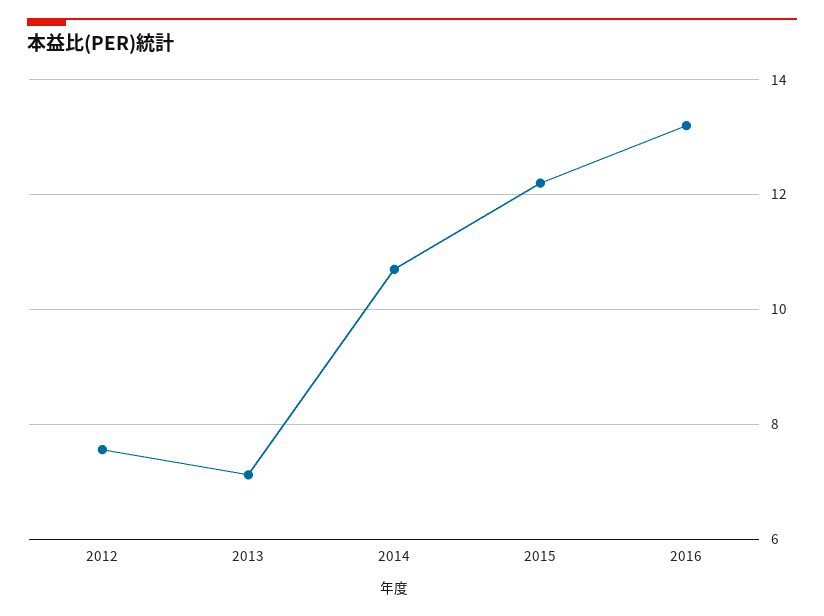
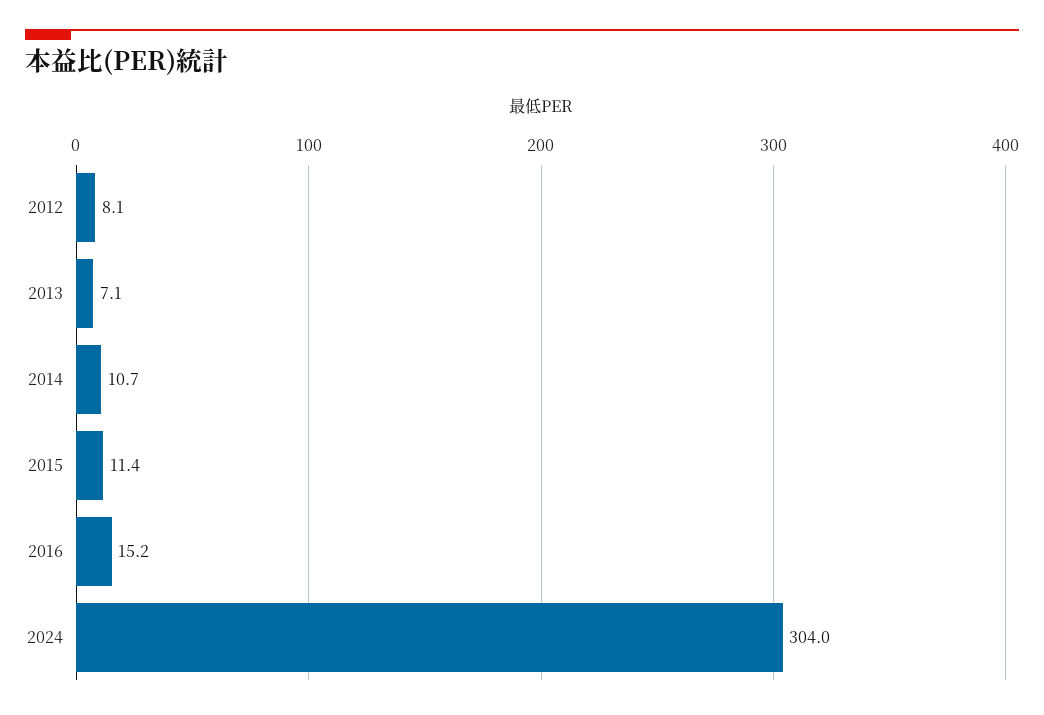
2012: 7.6 -> 8.1
2015: 12.2 -> 11.4
2016: 13.2 -> 15.2
2024: none -> 304

